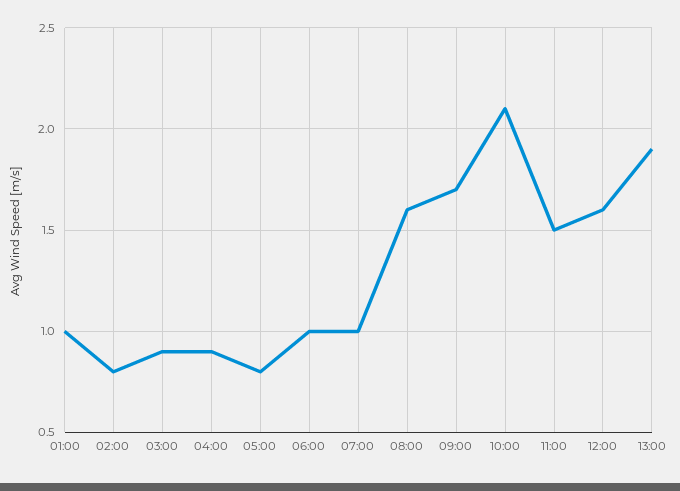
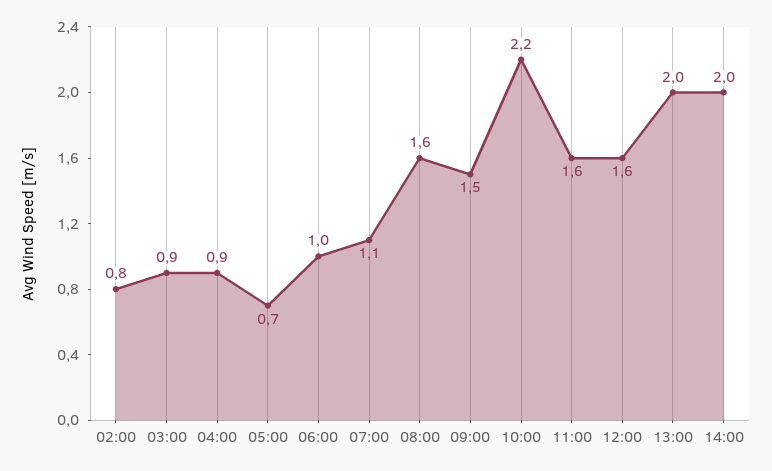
01:00: 1 -> none
05:00: 0.8 -> 0.7
07:00: 1 -> 1.1
09:00: 1.7 -> 1.5
10:00: 2.1 -> 2.2
11:00: 1.5 -> 1.6
13:00: 1.9 -> 2
14:00: none -> 2

